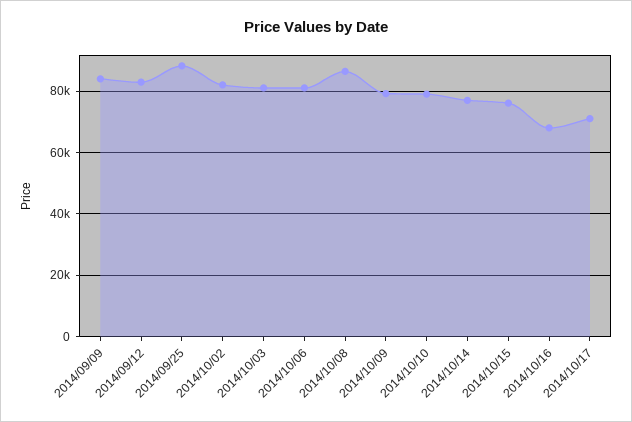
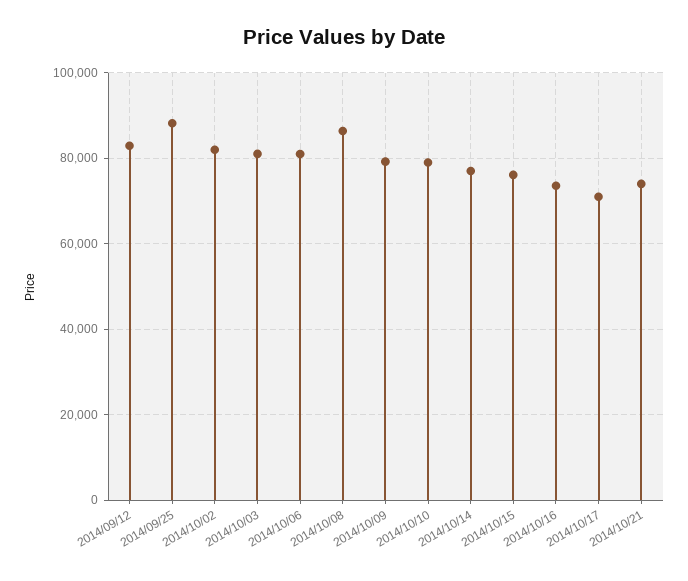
2014/09/09: 84000 -> none
2014/10/16: 68000 -> 74000
2014/10/21: none -> 74000

